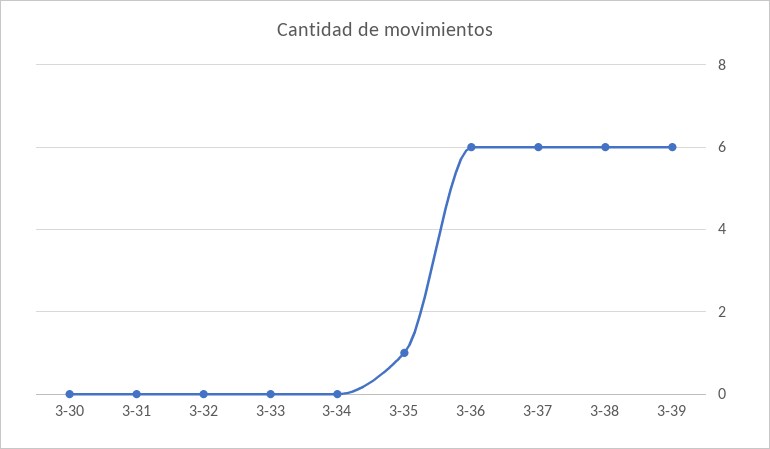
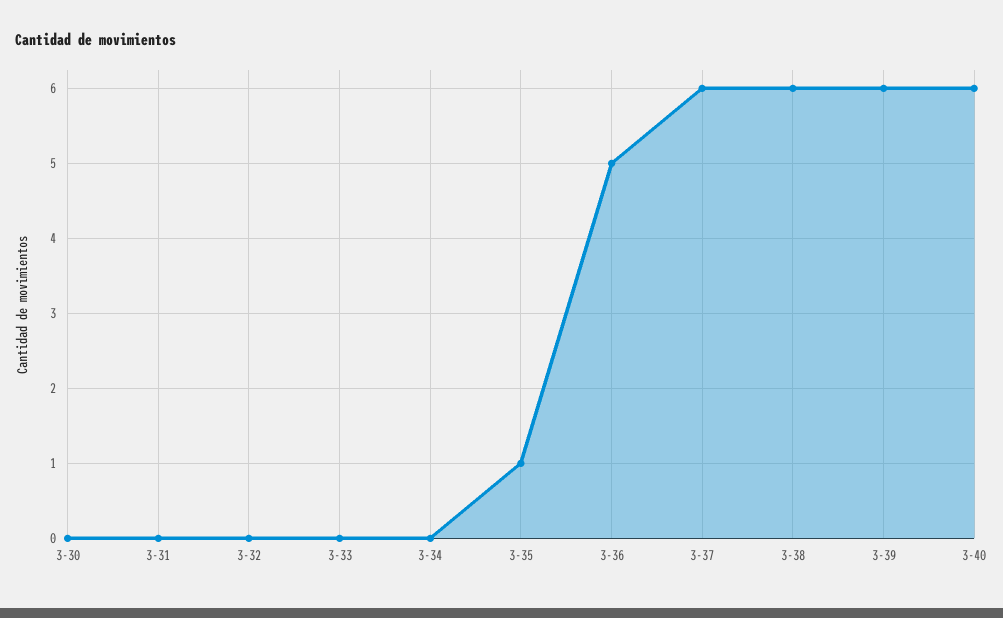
3-36: 6 -> 5
3-40: none -> 6

